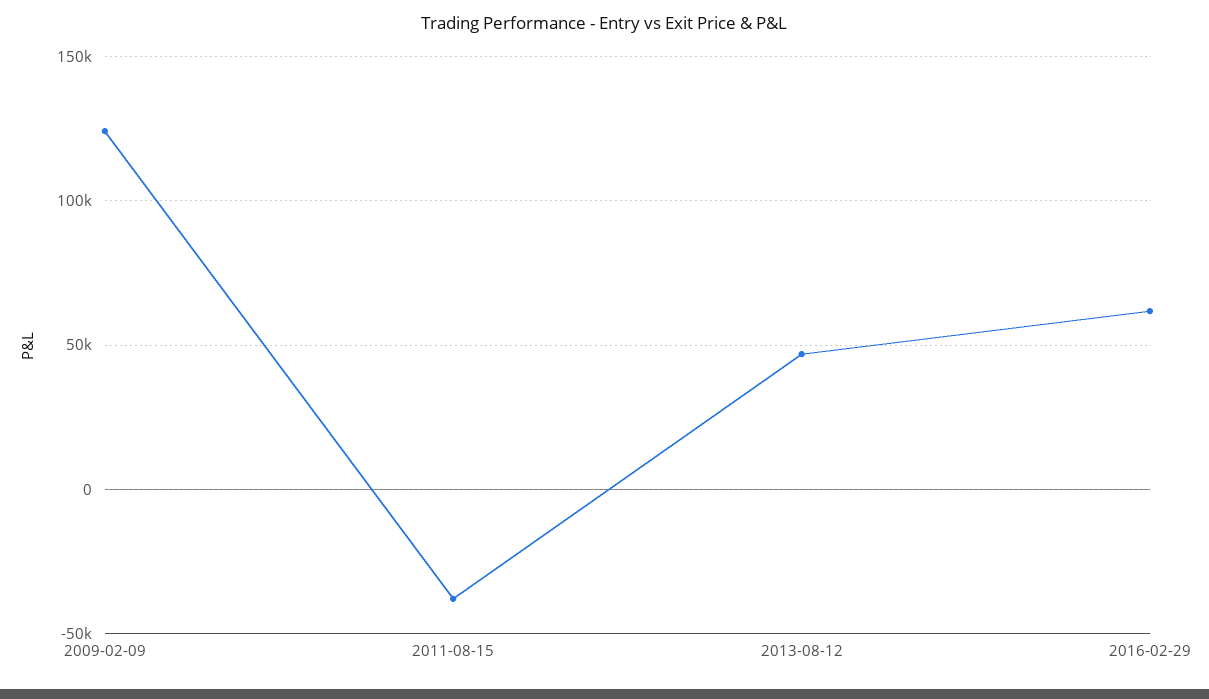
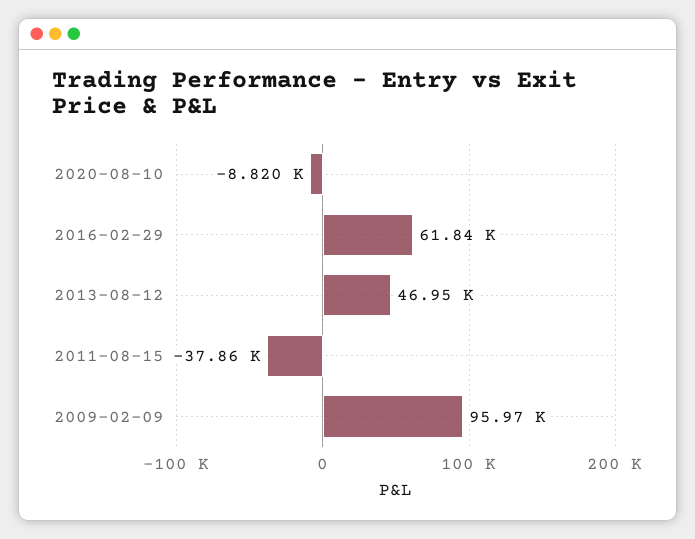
2009-02-09: 125000 -> 95970
2020-08-10: none -> -8820

